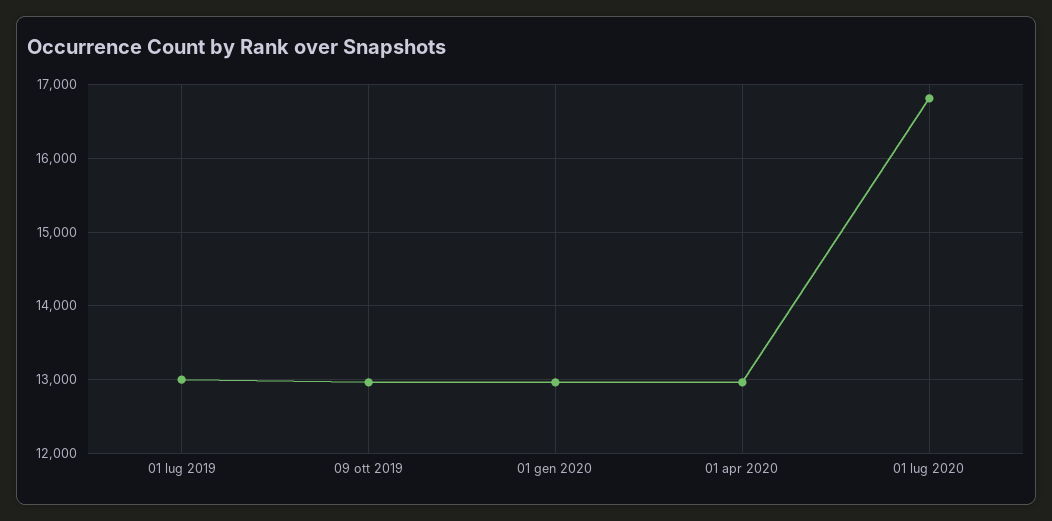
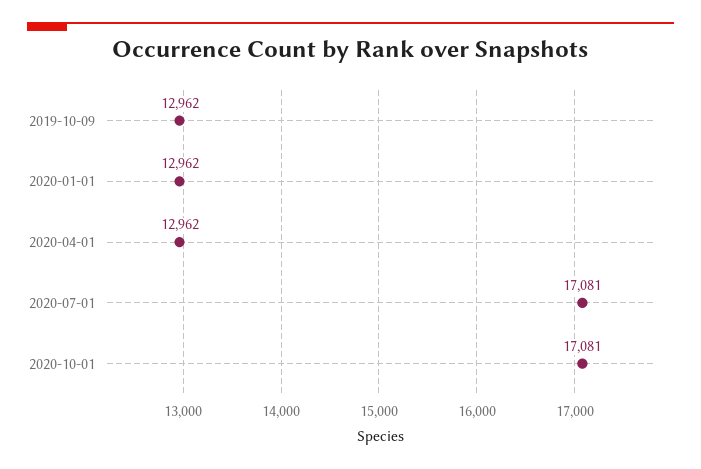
01 lug 2019: 13000 -> none
01 lug 2020: 16800 -> 17081
2020-10-01: none -> 17081

